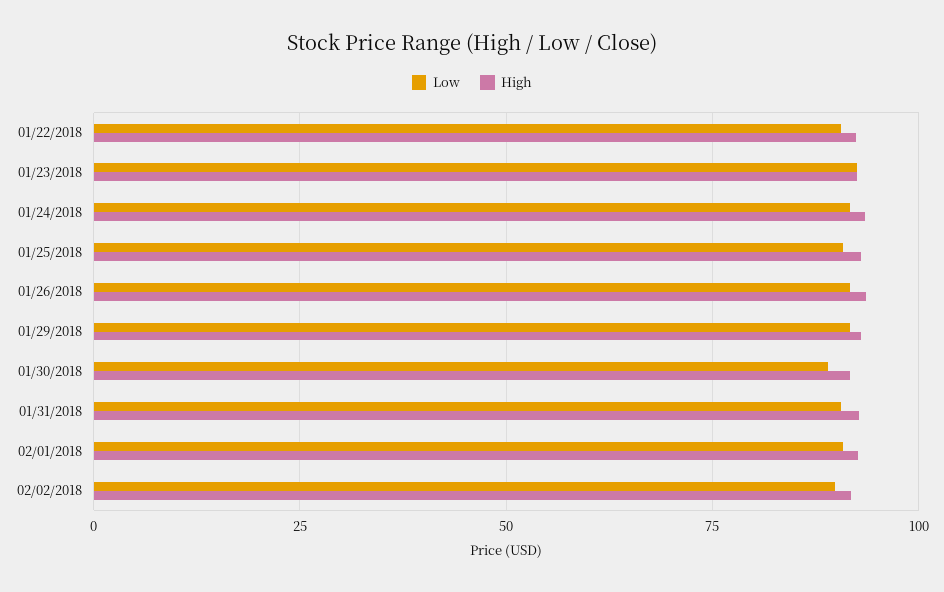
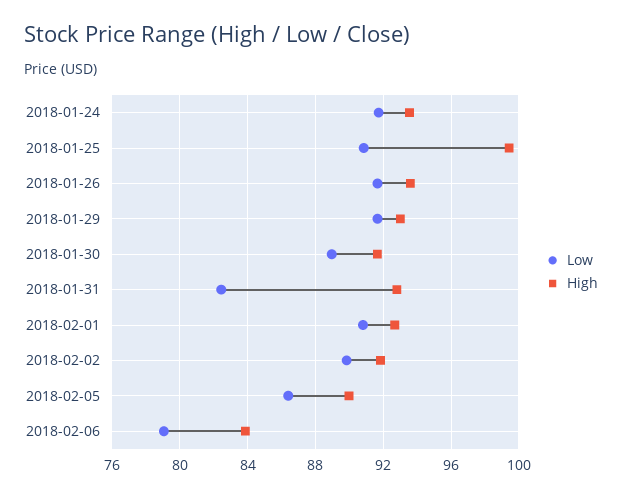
Low, 01/22/2018: 90 -> none
High, 01/22/2018: 92.5 -> none
Low, 01/23/2018: 92.5 -> none
High, 01/23/2018: 92.5 -> none
High, 01/25/2018: 92.5 -> 99.5
Low, 01/31/2018: 90 -> 82.5
Low, 2018-02-05: none -> 86.5
High, 2018-02-05: none -> 90
Low, 2018-02-06: none -> 79
High, 2018-02-06: none -> 84

